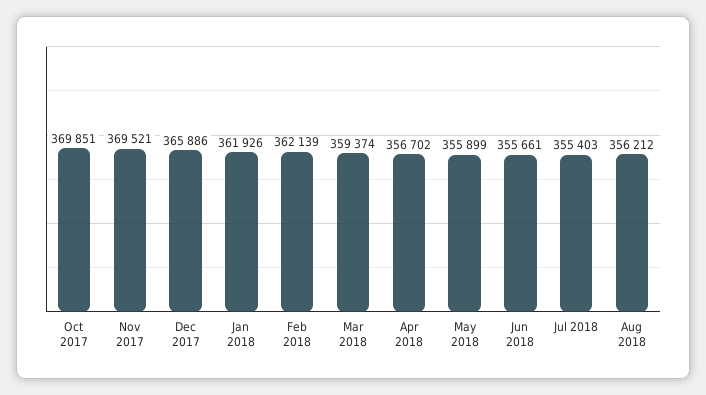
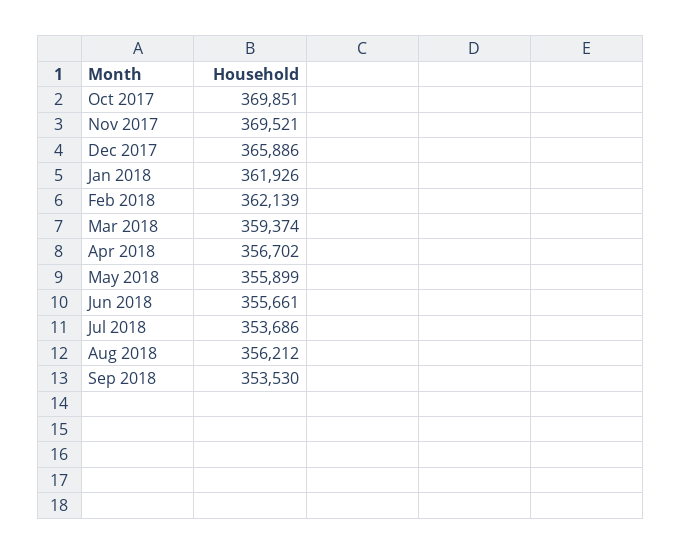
Jul 2018: 355403 -> 353686
Sep 2018: none -> 353530

